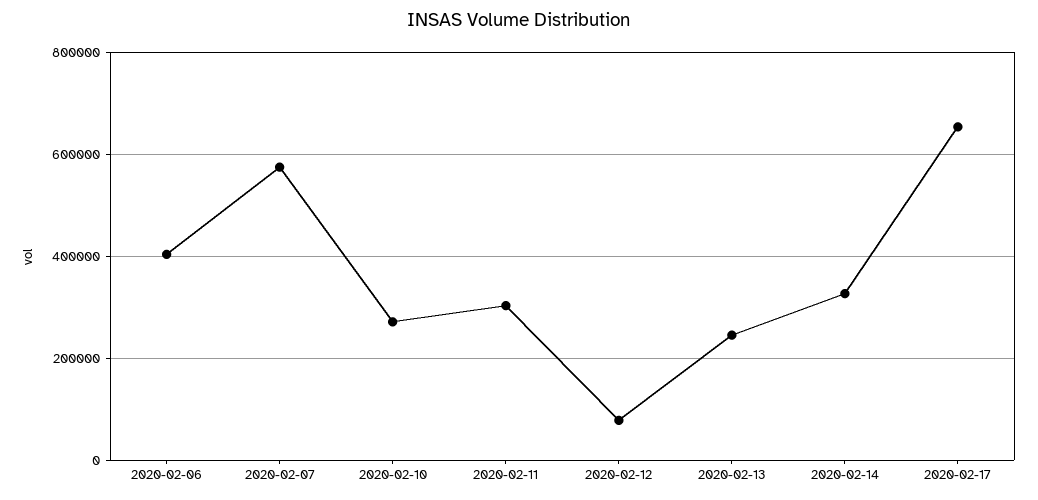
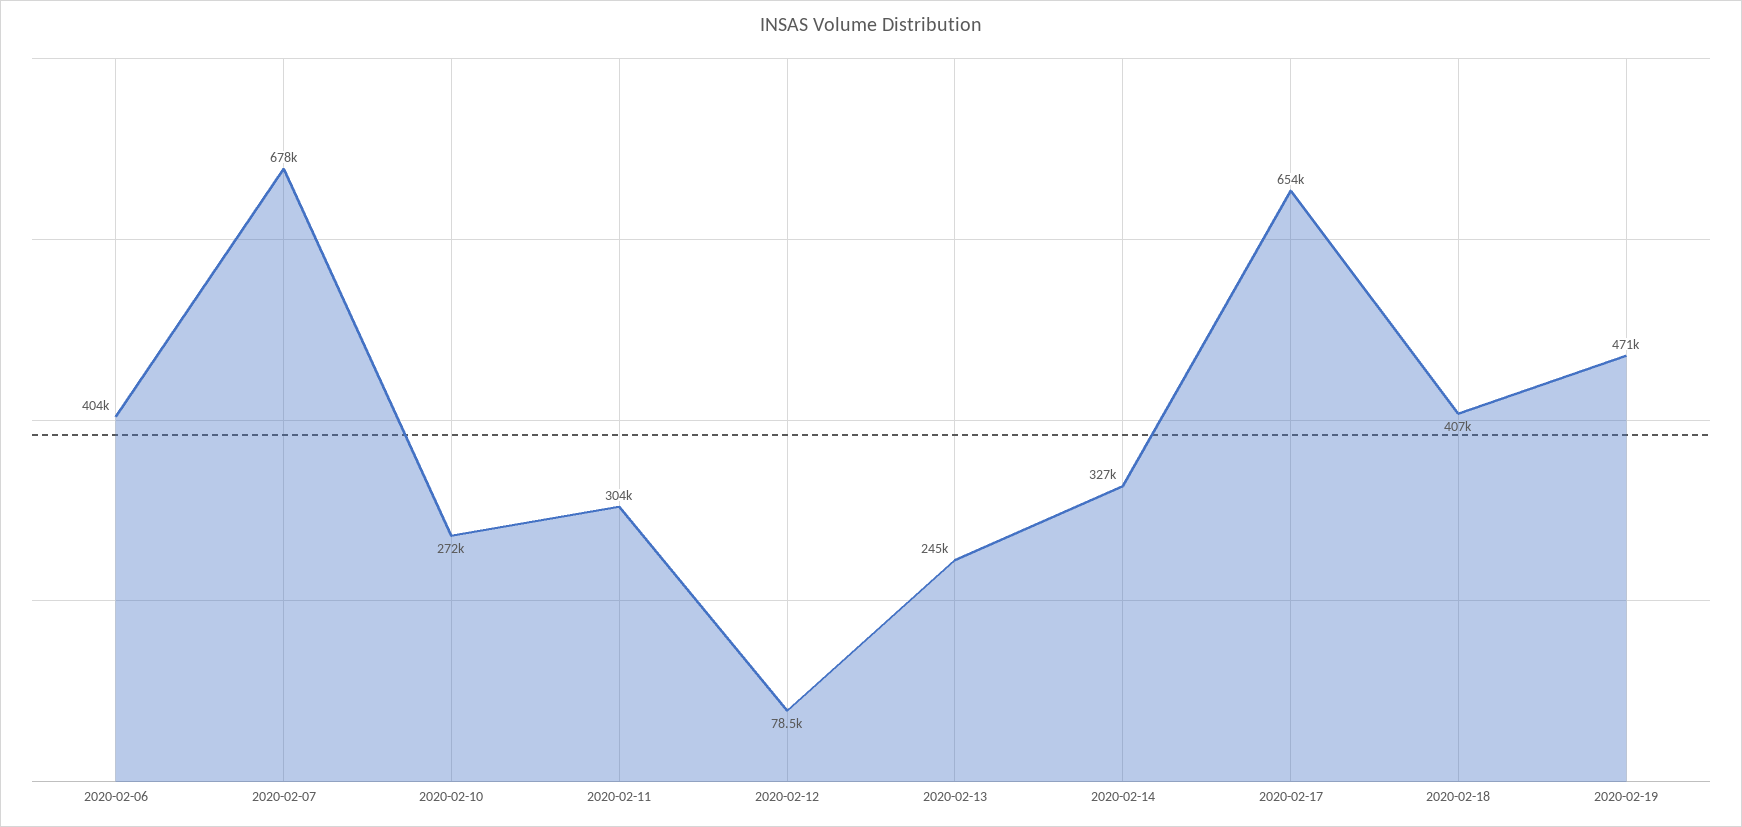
2020-02-07: 580000 -> 678000
2020-02-18: none -> 407000
2020-02-19: none -> 471000

